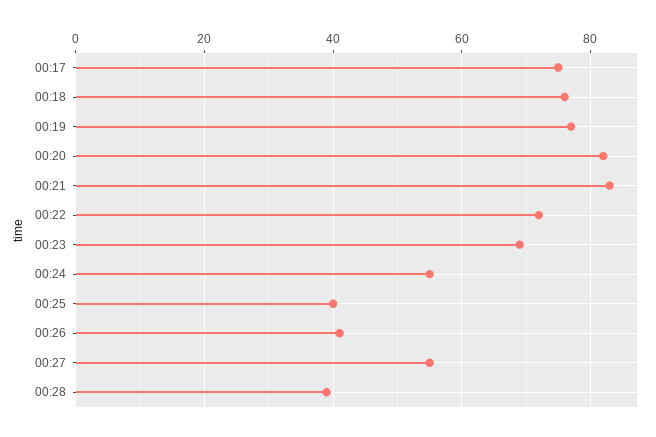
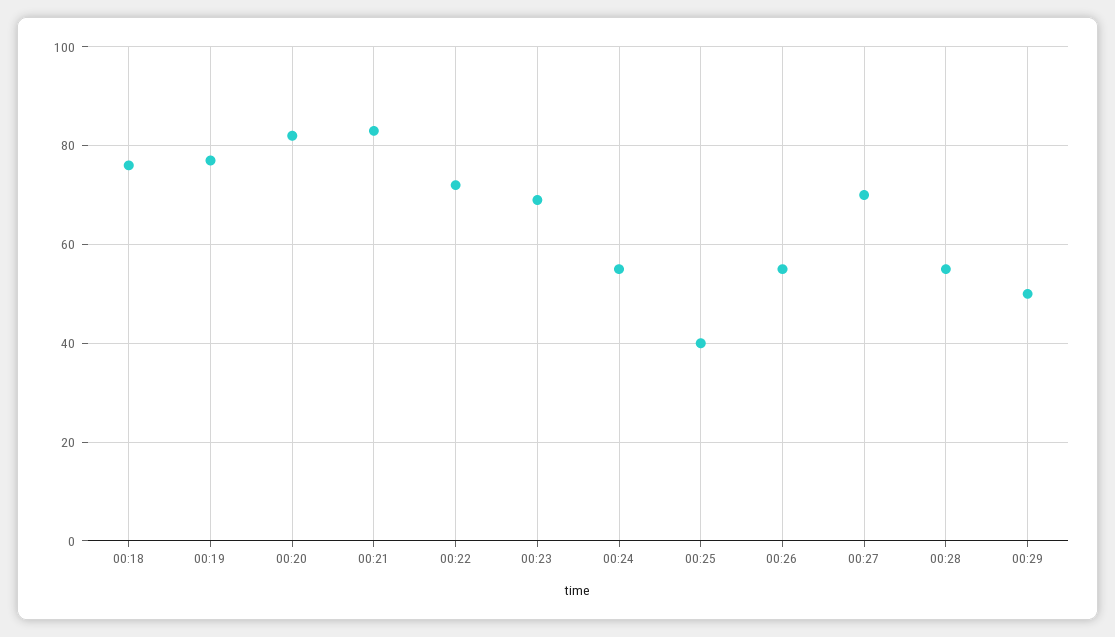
00:17: 75 -> none
00:26: 40 -> 55
00:27: 55 -> 70
00:28: 40 -> 55
00:29: none -> 50

